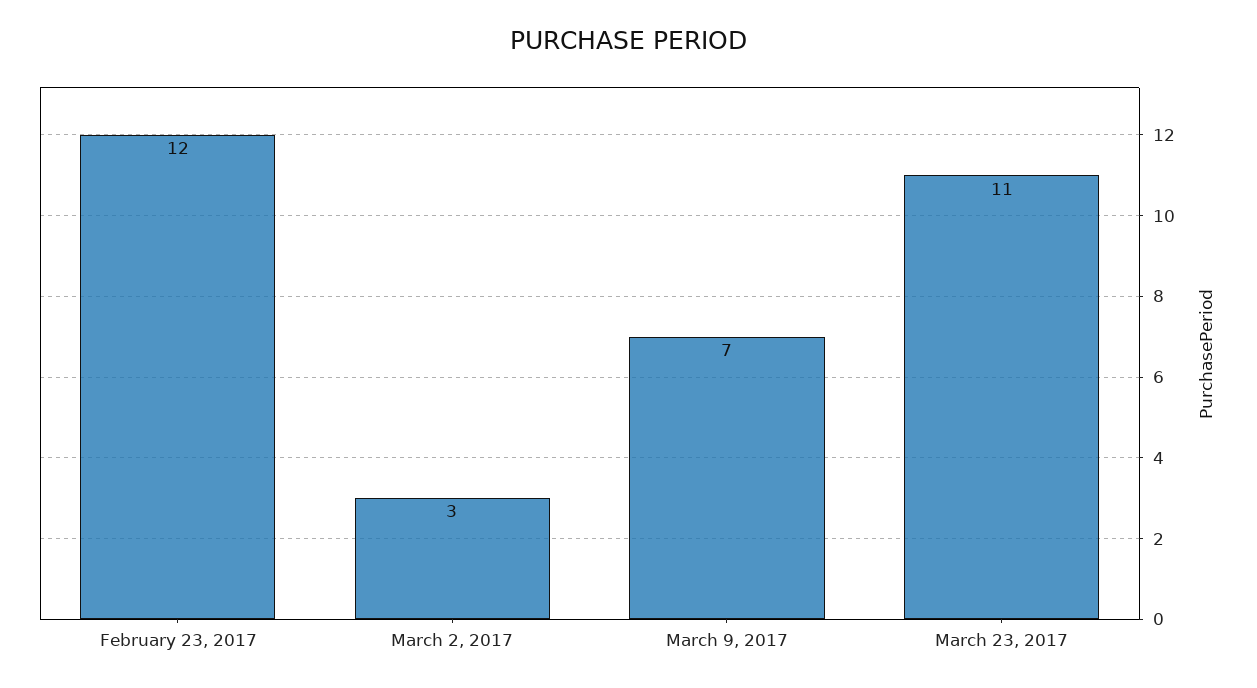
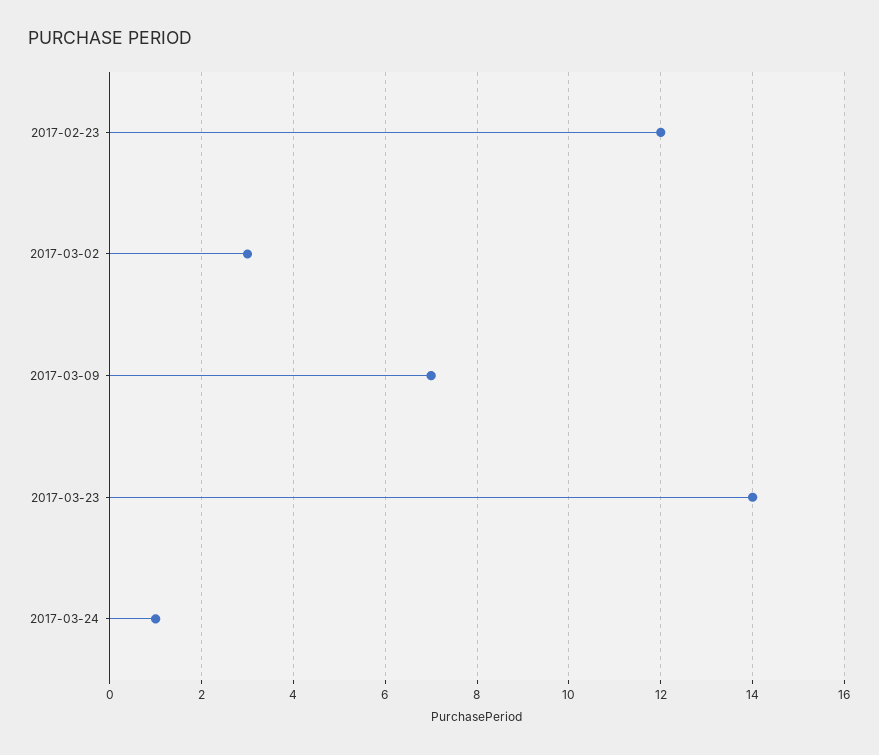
March 23, 2017: 11 -> 14
2017-03-24: none -> 1

